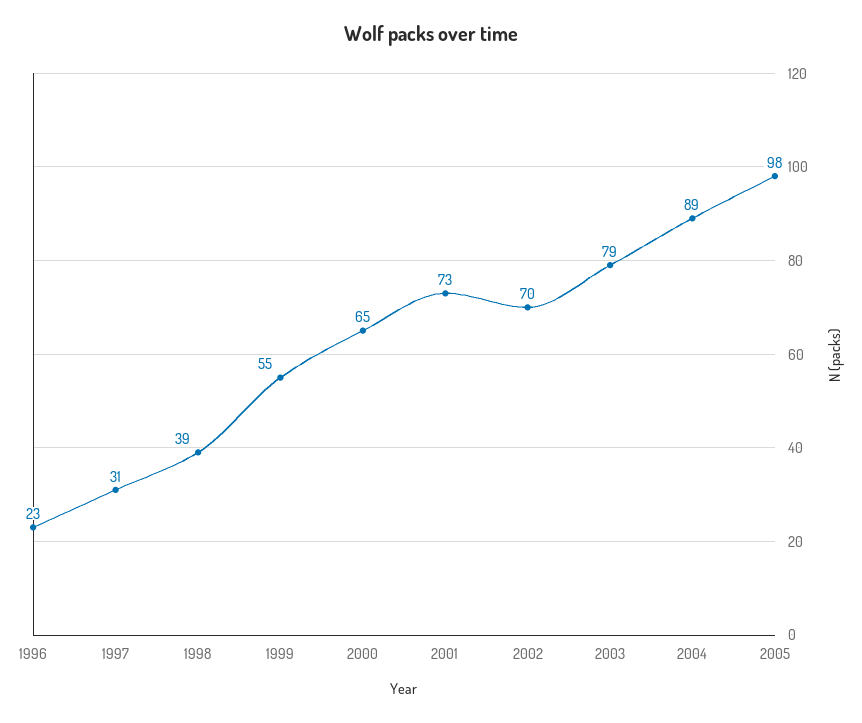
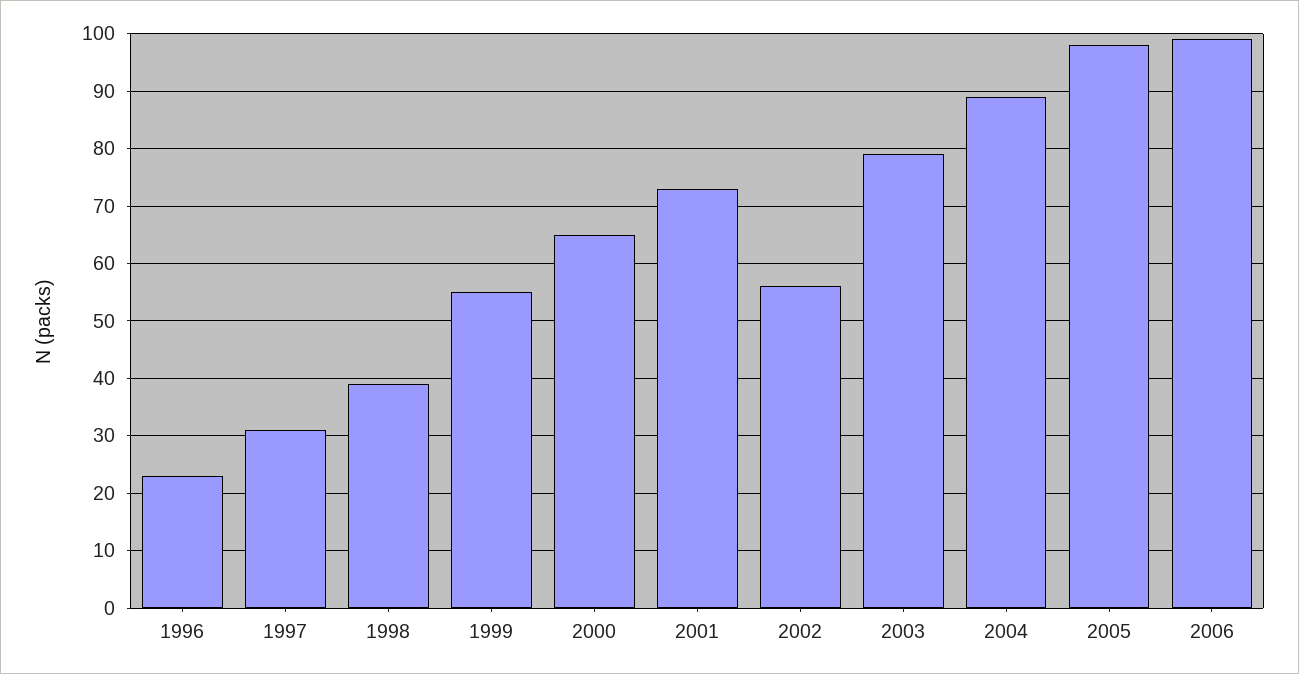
2002: 70 -> 55
2006: none -> 100

